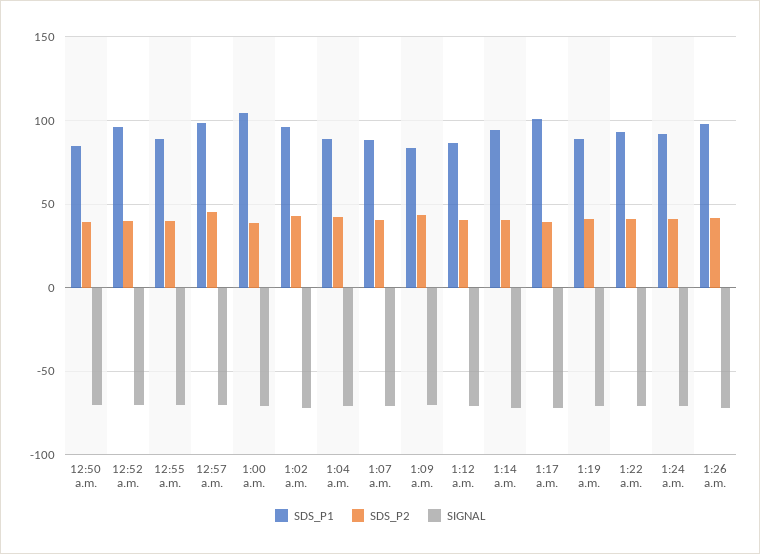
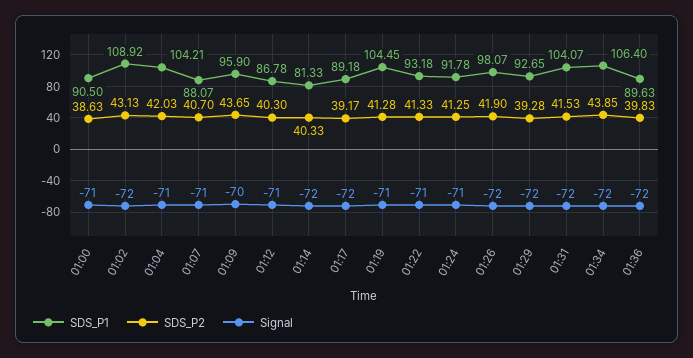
SDS_P1, 12:50 a.m.: 85 -> none
SDS_P2, 12:50 a.m.: 40 -> none
SIGNAL, 12:50 a.m.: -70 -> none
SDS_P1, 12:52 a.m.: 95 -> none
SDS_P2, 12:52 a.m.: 40 -> none
SIGNAL, 12:52 a.m.: -70 -> none
SDS_P1, 12:55 a.m.: 90 -> none
SDS_P2, 12:55 a.m.: 40 -> none
SIGNAL, 12:55 a.m.: -70 -> none
SDS_P1, 12:57 a.m.: 100 -> none
SDS_P2, 12:57 a.m.: 45 -> none
SIGNAL, 12:57 a.m.: -70 -> none
SDS_P1, 1:00 a.m.: 105 -> 90.5
SDS_P1, 1:02 a.m.: 95 -> 108.92
SDS_P1, 1:04 a.m.: 90 -> 104.21
SDS_P1, 1:09 a.m.: 85 -> 95.9
SDS_P1, 1:14 a.m.: 95 -> 81.33
SDS_P1, 1:17 a.m.: 100 -> 89.18
SDS_P1, 1:19 a.m.: 90 -> 104.45
SDS_P1, 01:29: none -> 92.65
SDS_P2, 01:29: none -> 39.28
SIGNAL, 01:29: none -> -72
SDS_P1, 01:31: none -> 104.07
SDS_P2, 01:31: none -> 41.53
SIGNAL, 01:31: none -> -72
SDS_P1, 01:34: none -> 106.4
SDS_P2, 01:34: none -> 43.85
SIGNAL, 01:34: none -> -72
SDS_P1, 01:36: none -> 89.63
SDS_P2, 01:36: none -> 39.83
SIGNAL, 01:36: none -> -72

